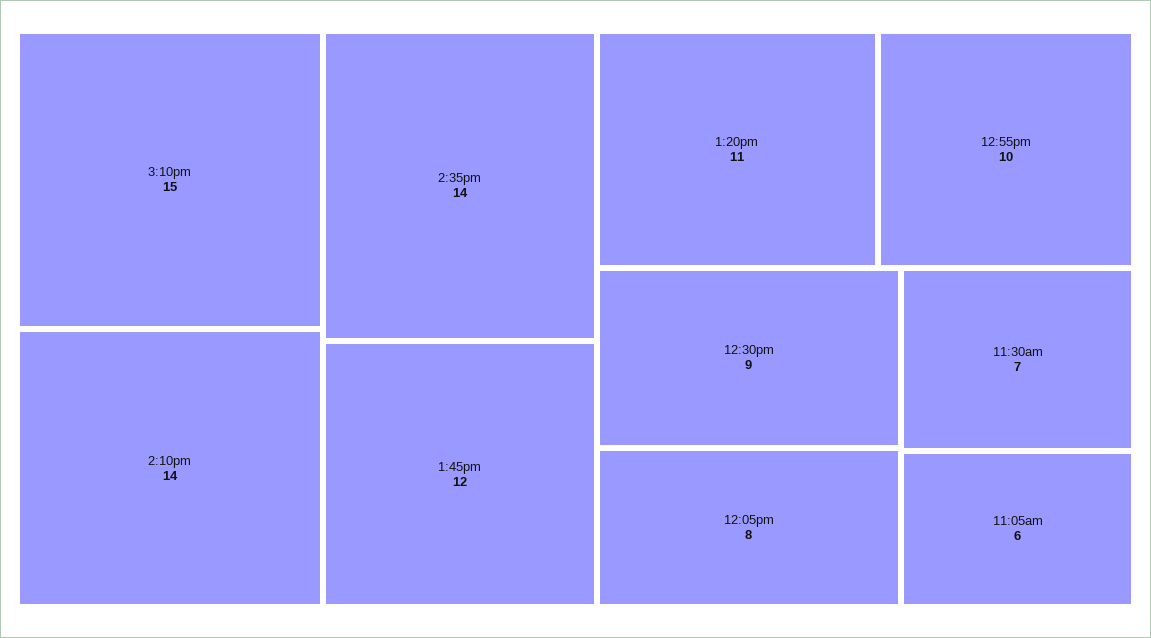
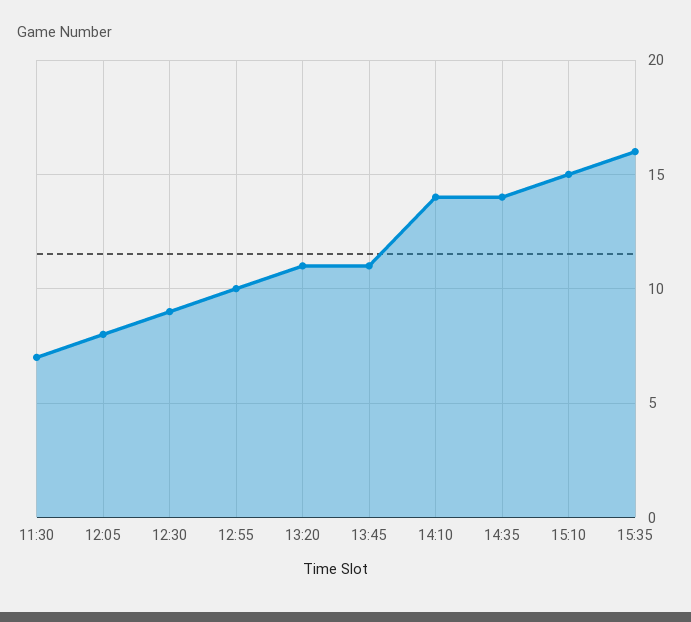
1:45pm: 12 -> 11
11:05am: 6 -> none
15:35: none -> 16

